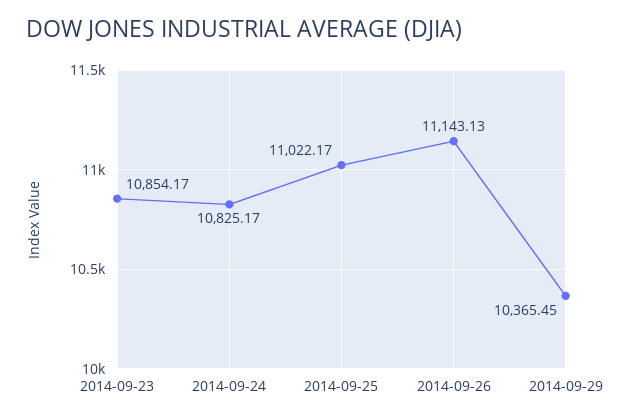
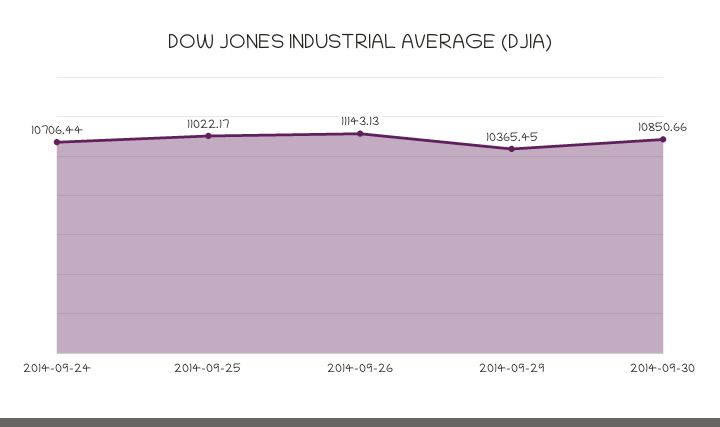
2014-09-23: 10854.17 -> none
2014-09-24: 10825.17 -> 10706.44
2014-09-30: none -> 10850.66

